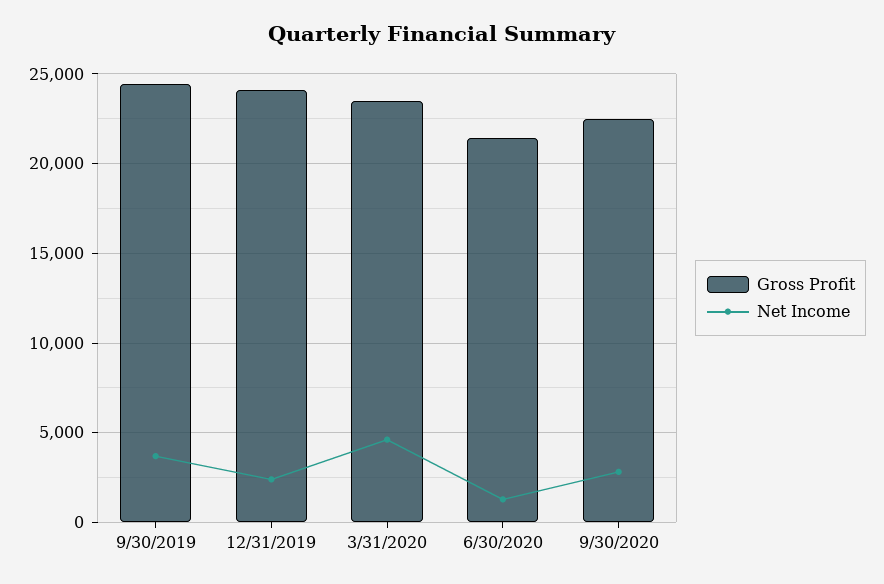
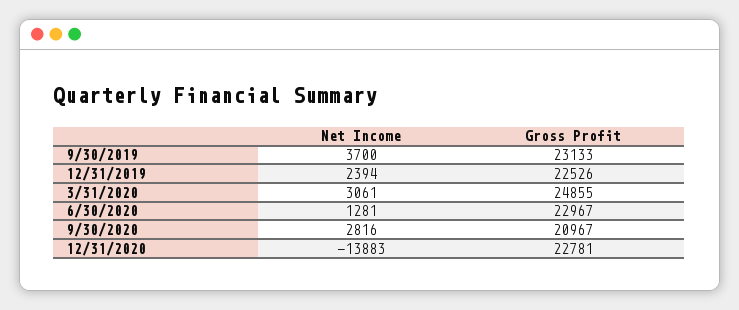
Gross Profit, 9/30/2019: 24500 -> 23133
Gross Profit, 12/31/2019: 24000 -> 22526
Gross Profit, 3/31/2020: 23500 -> 24855
Net Income, 3/31/2020: 4500 -> 3061
Gross Profit, 6/30/2020: 21500 -> 22967
Gross Profit, 9/30/2020: 22500 -> 20967
Net Income, 12/31/2020: none -> -13883
Gross Profit, 12/31/2020: none -> 22781

